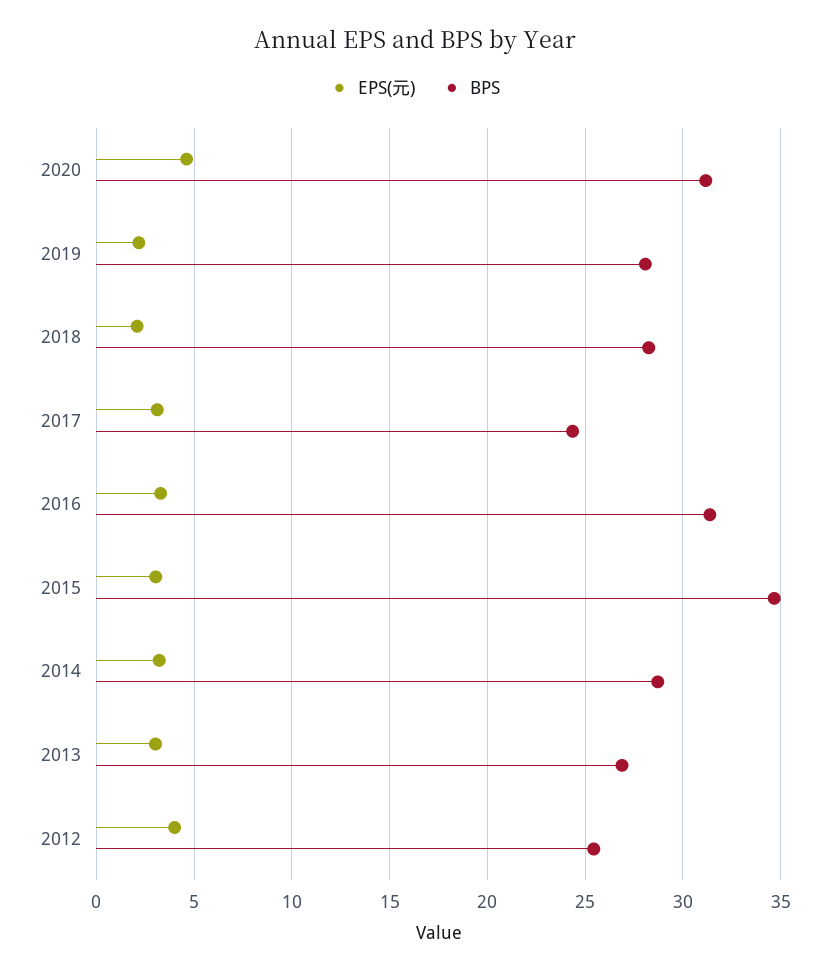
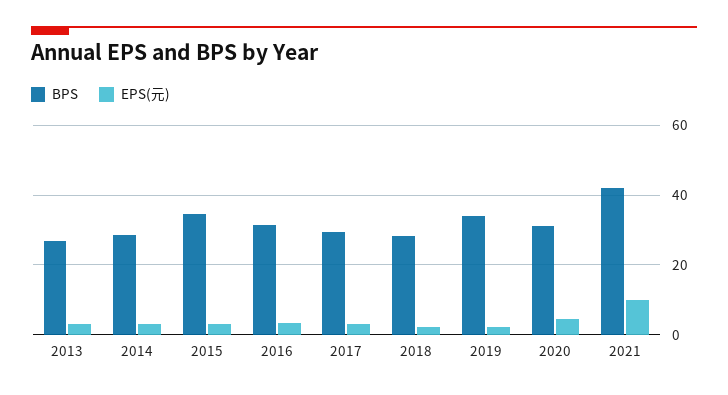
BPS, 2019: 28 -> 34
BPS, 2017: 24.5 -> 30
EPS(元), 2012: 4 -> none
BPS, 2012: 25.5 -> none
BPS, 2021: none -> 42
EPS(元), 2021: none -> 10

